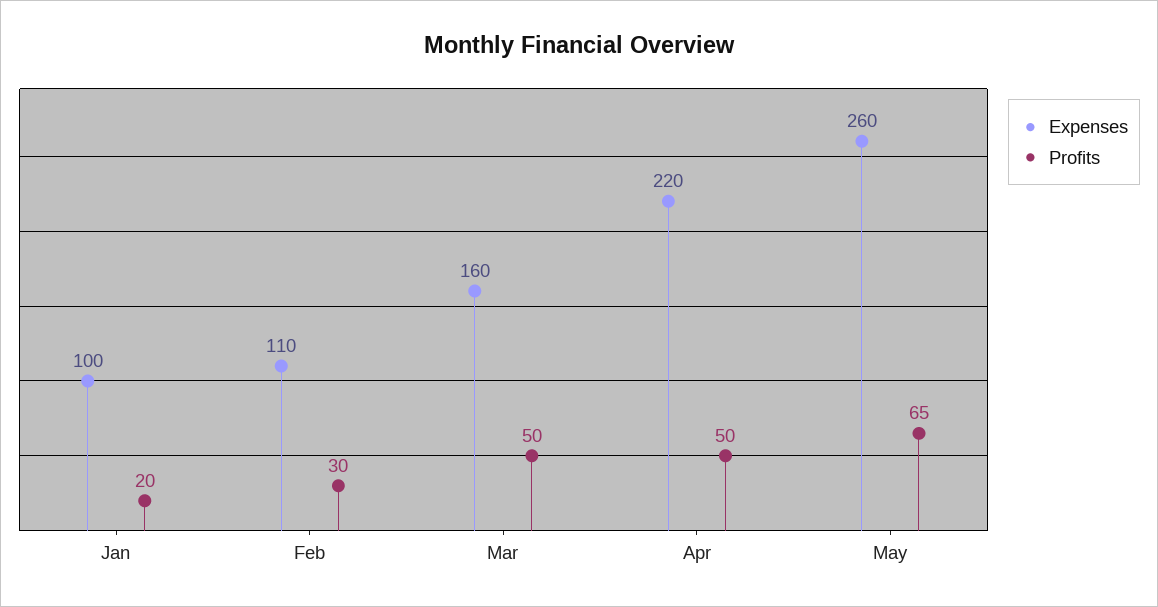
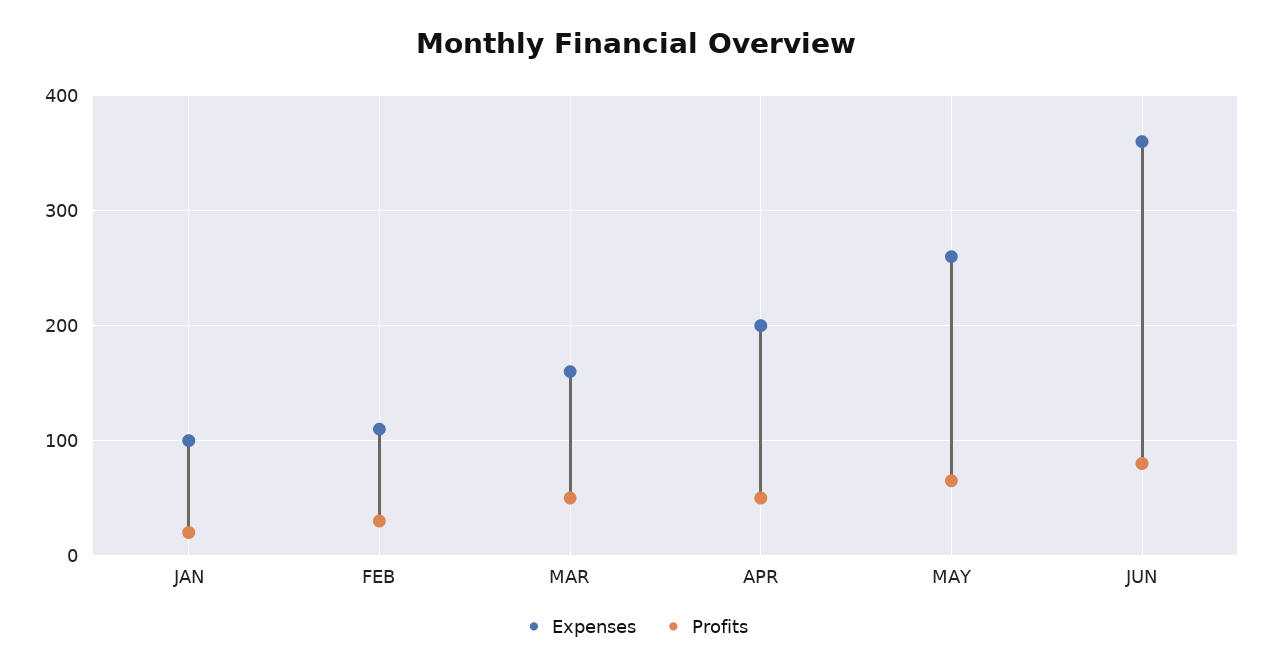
Expenses, Apr: 220 -> 200
Expenses, JUN: none -> 360
Profits, JUN: none -> 80

